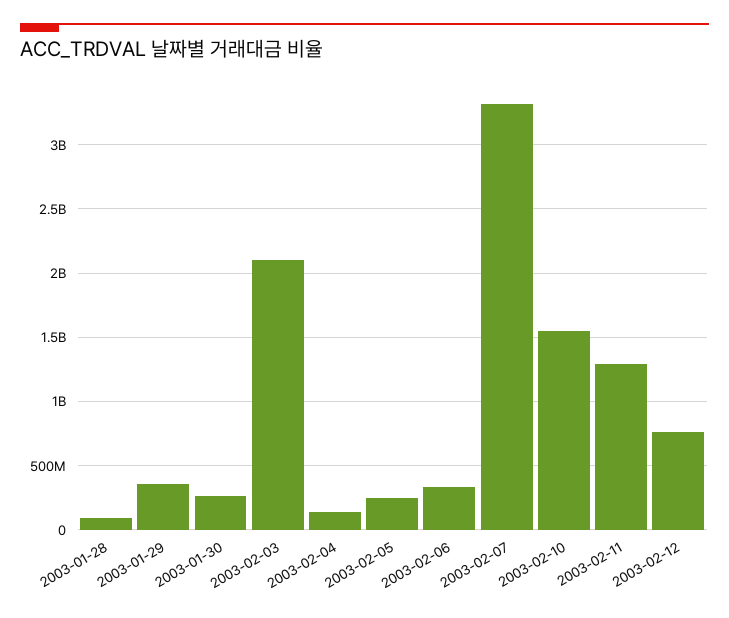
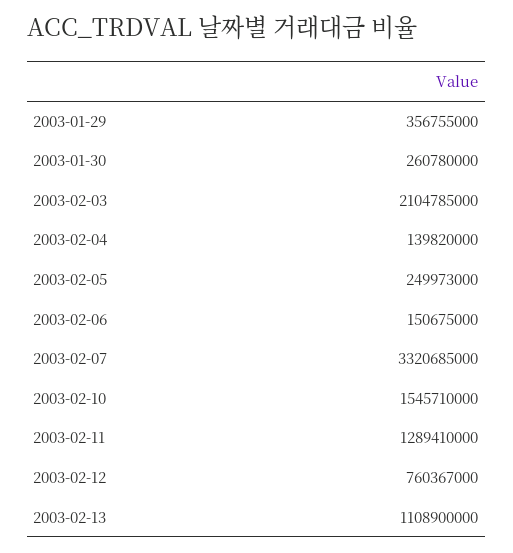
2003-01-28: 100000000 -> none
2003-02-06: 350000000 -> 150675000
2003-02-13: none -> 1108900000

